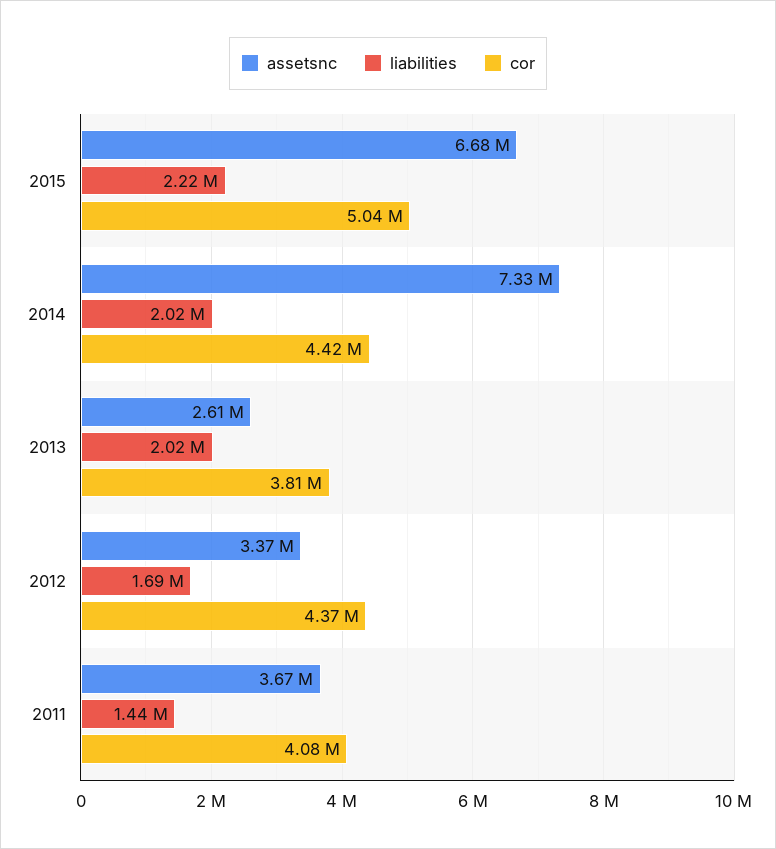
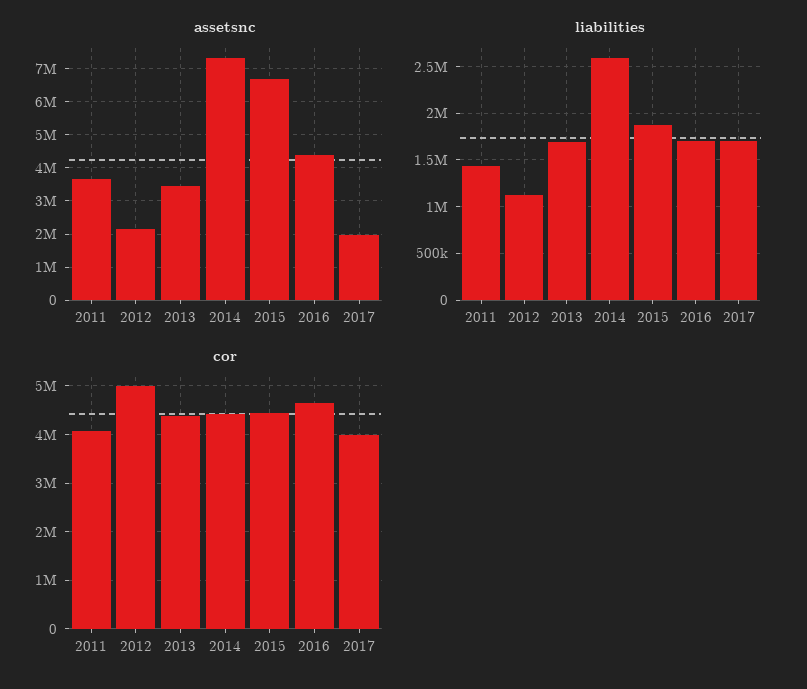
liabilities, 2015: 2220000 -> 1900000
cor, 2015: 5040000 -> 4400000
liabilities, 2014: 2020000 -> 2600000
assetsnc, 2013: 2610000 -> 3400000
liabilities, 2013: 2020000 -> 1700000
cor, 2013: 3810000 -> 4400000
assetsnc, 2012: 3370000 -> 2200000
liabilities, 2012: 1690000 -> 1100000
cor, 2012: 4370000 -> 5000000
assetsnc, 2016: none -> 4400000
assetsnc, 2017: none -> 2000000
liabilities, 2016: none -> 1700000
liabilities, 2017: none -> 1700000
cor, 2016: none -> 4600000
cor, 2017: none -> 4000000

